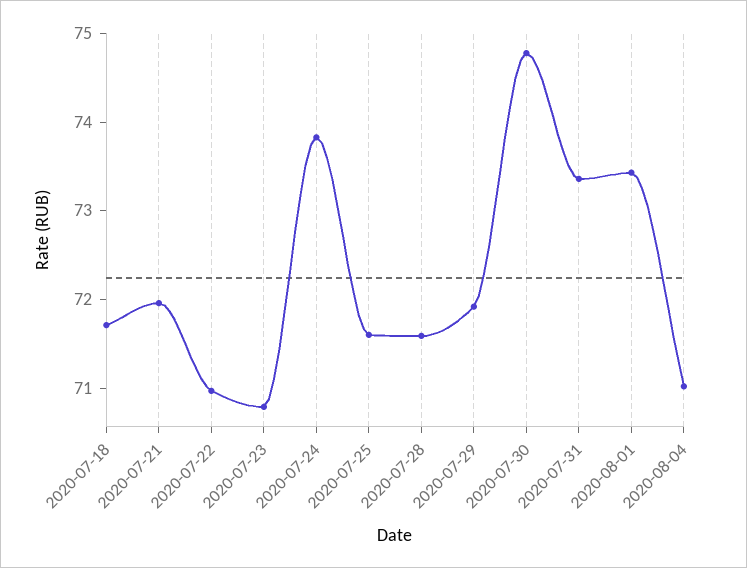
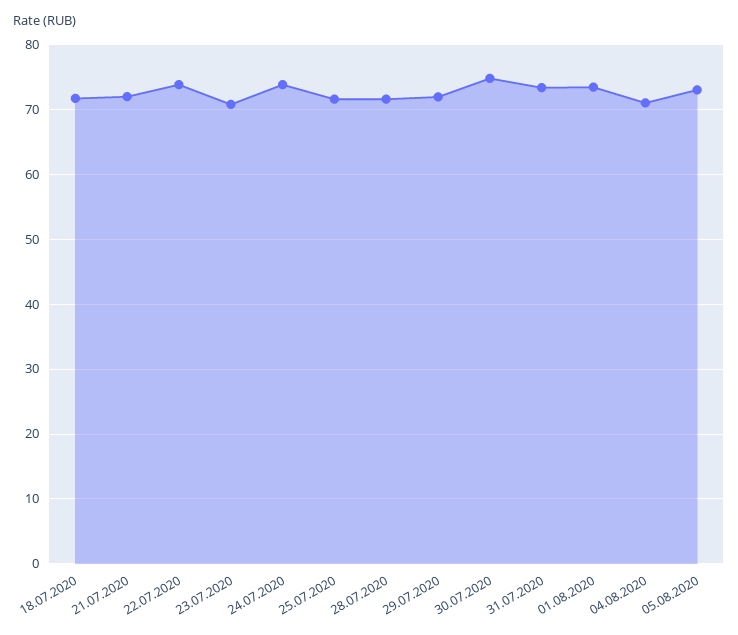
2020-07-22: 71 -> 74
05.08.2020: none -> 73

